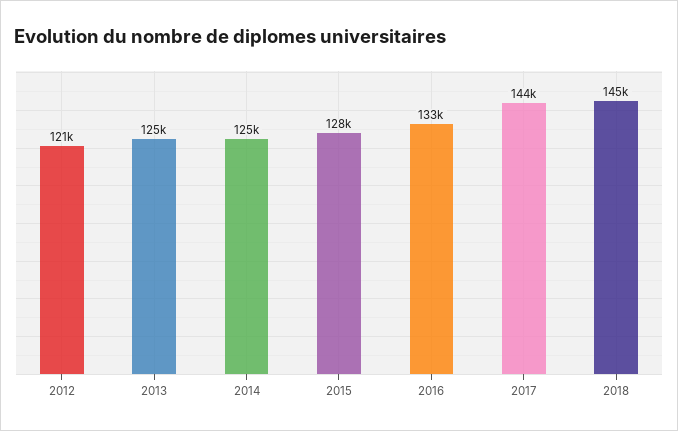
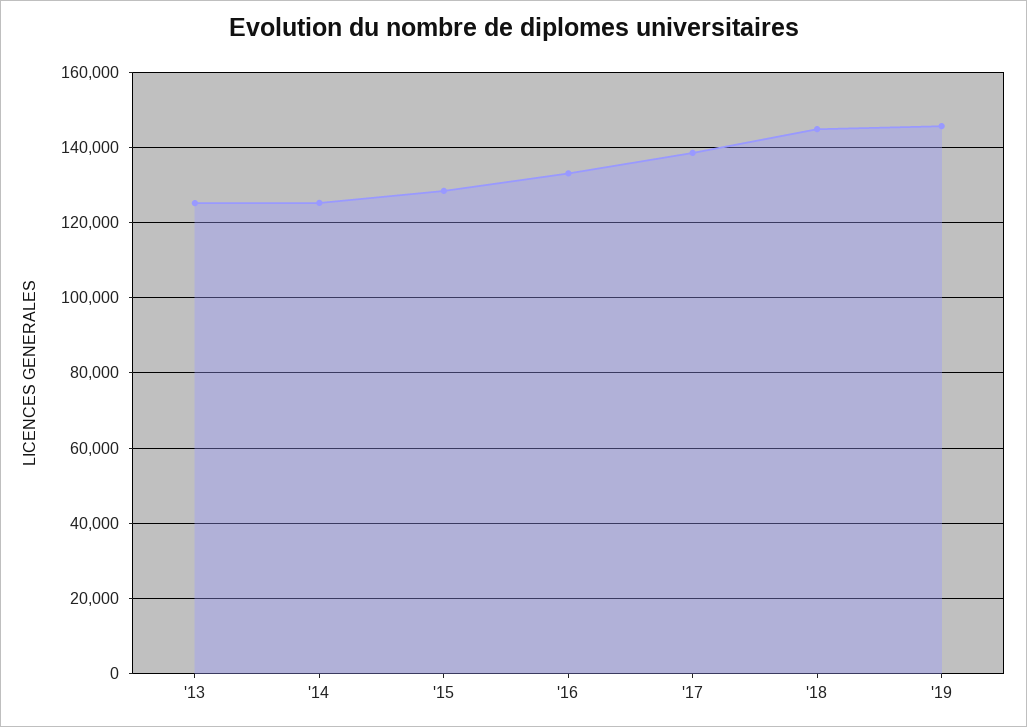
2012: 121000 -> none
2017: 144000 -> 138000
'19: none -> 146000

